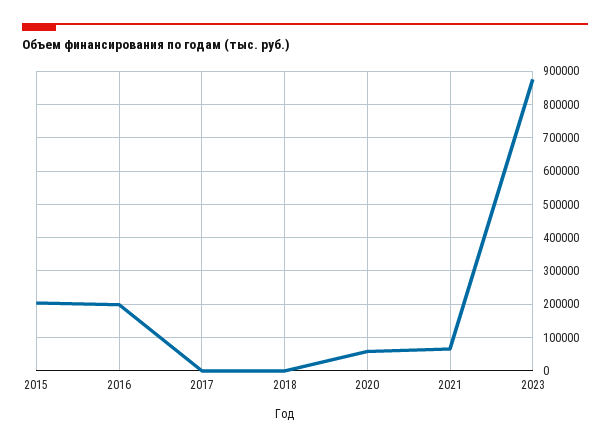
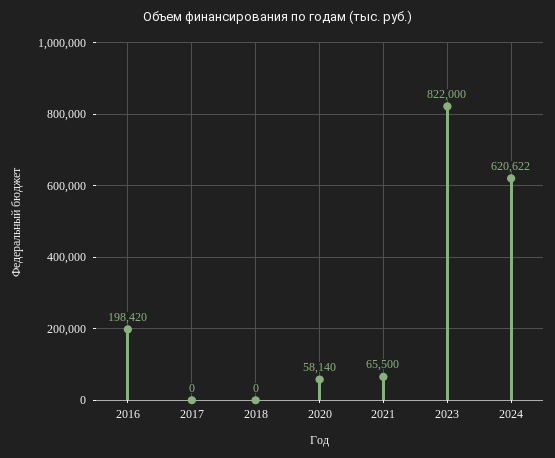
2015: 200000 -> none
2023: 880000 -> 822000
2024: none -> 620622

